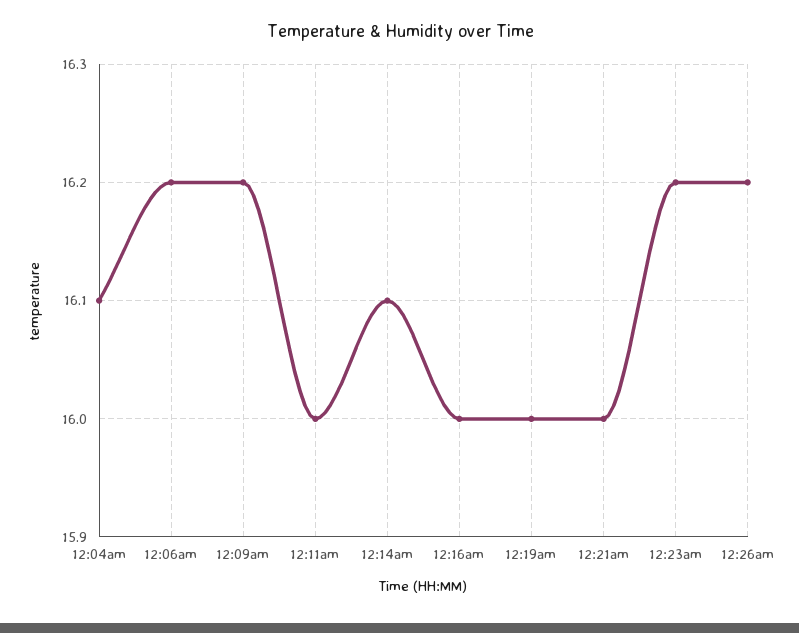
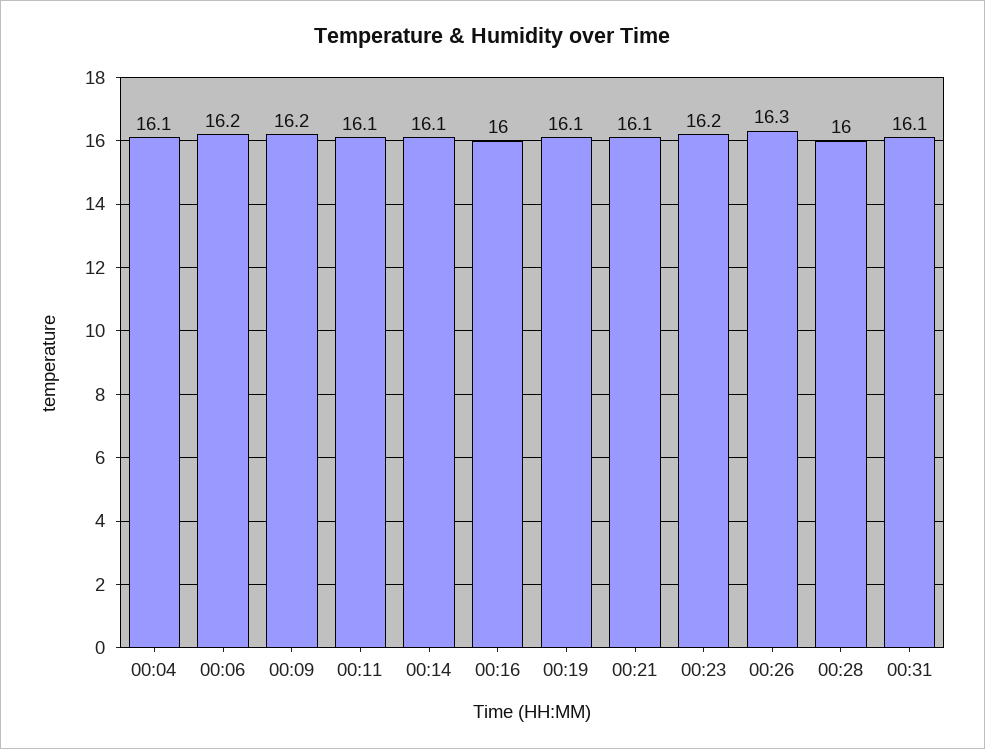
12:11am: 16 -> 16.1
12:19am: 16 -> 16.1
12:21am: 16 -> 16.1
12:26am: 16.2 -> 16.3
00:28: none -> 16
00:31: none -> 16.1

